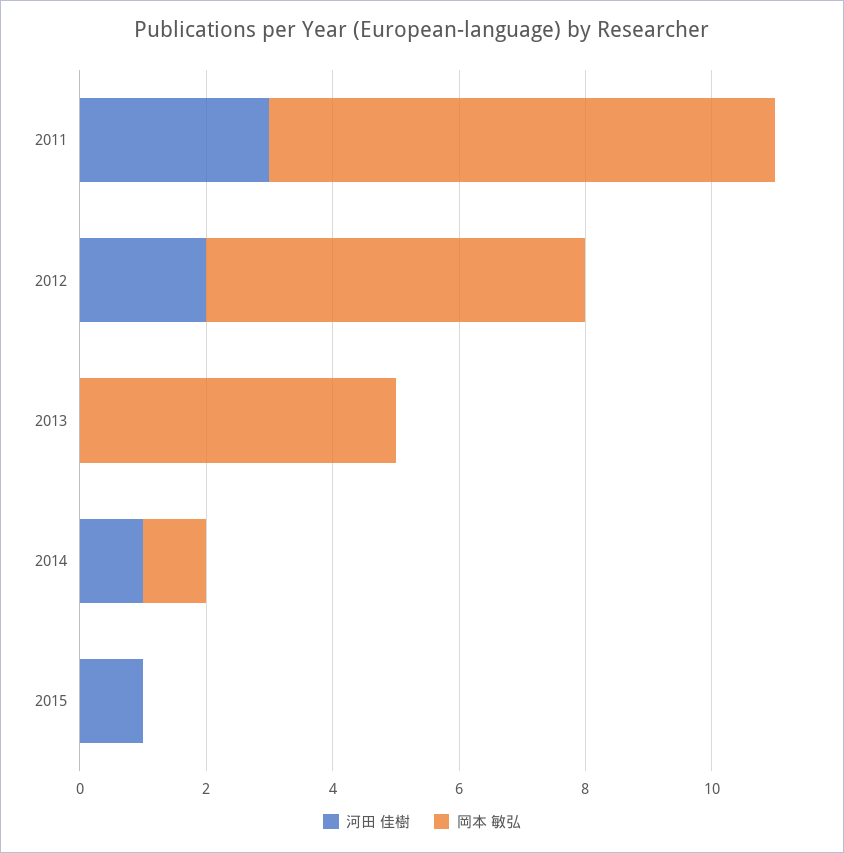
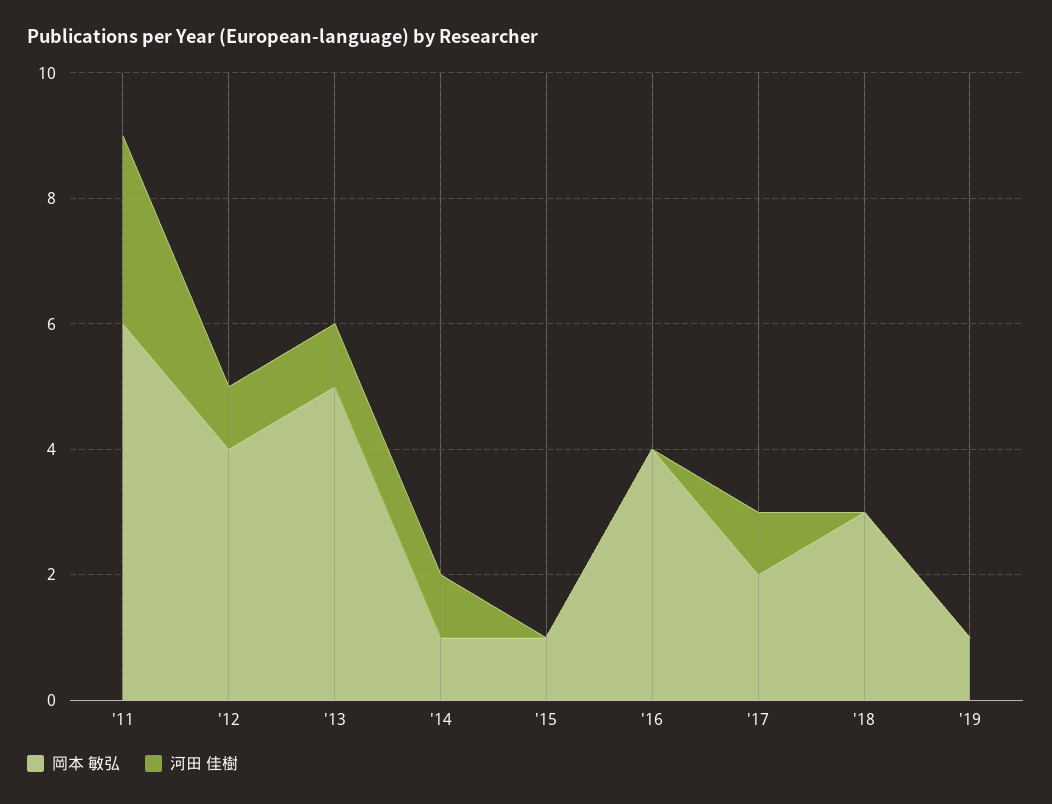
岡本 敏弘, 2011: 8 -> 6
河田 佳樹, 2012: 2 -> 1
岡本 敏弘, 2012: 6 -> 4
河田 佳樹, 2013: 0 -> 1
河田 佳樹, 2015: 1 -> 0
岡本 敏弘, 2015: 0 -> 1
岡本 敏弘, '16: none -> 4
河田 佳樹, '16: none -> 0
岡本 敏弘, '17: none -> 2
河田 佳樹, '17: none -> 1
岡本 敏弘, '18: none -> 3
河田 佳樹, '18: none -> 0
岡本 敏弘, '19: none -> 1
河田 佳樹, '19: none -> 0

